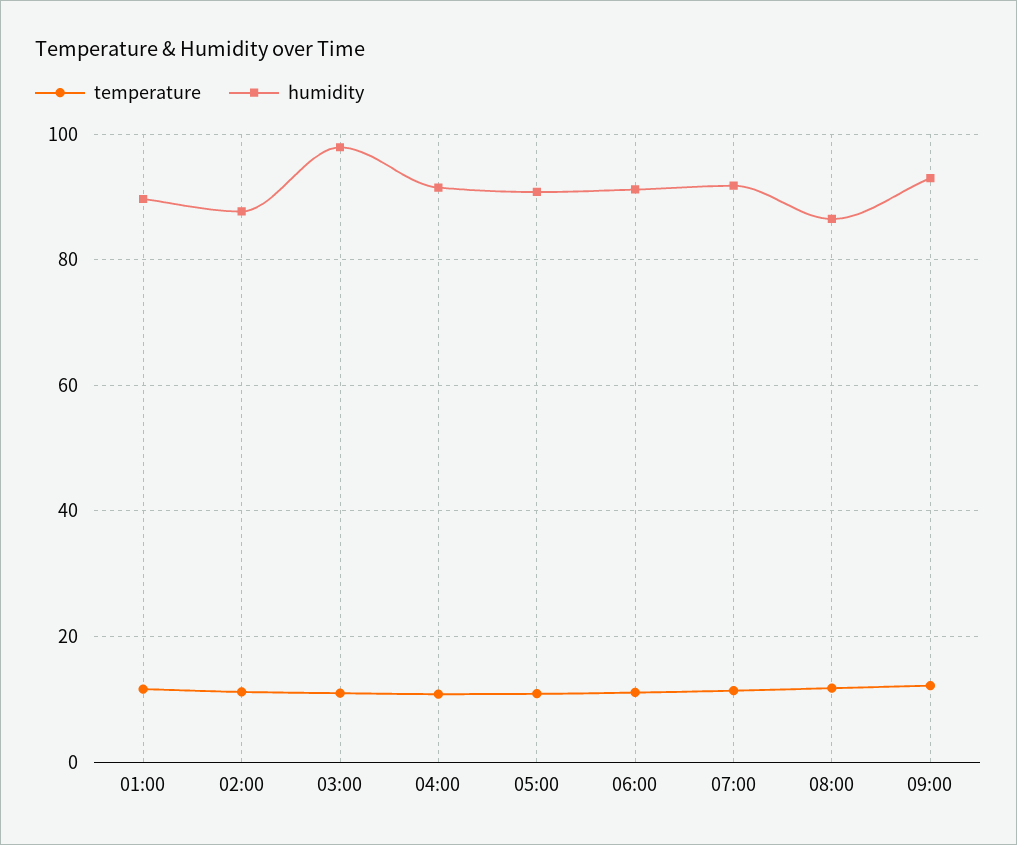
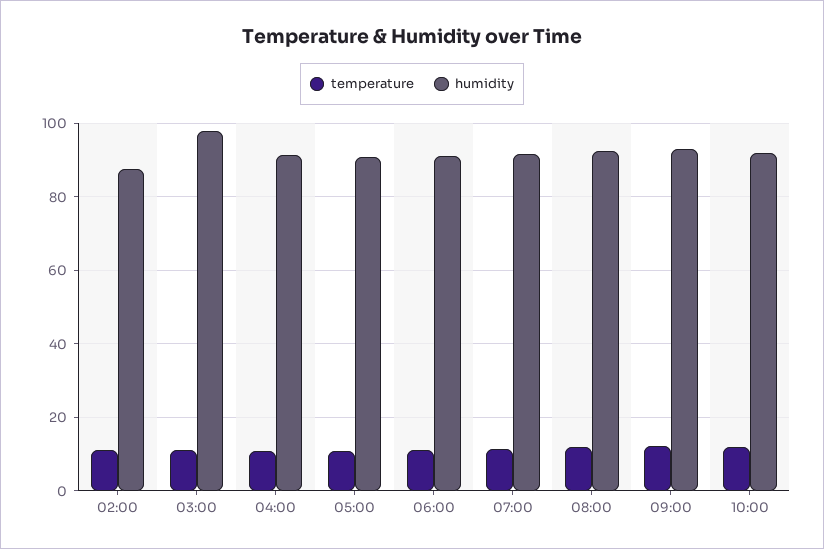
temperature, 01:00: 12 -> none
humidity, 01:00: 90 -> none
humidity, 08:00: 86 -> 92
temperature, 10:00: none -> 12
humidity, 10:00: none -> 92

